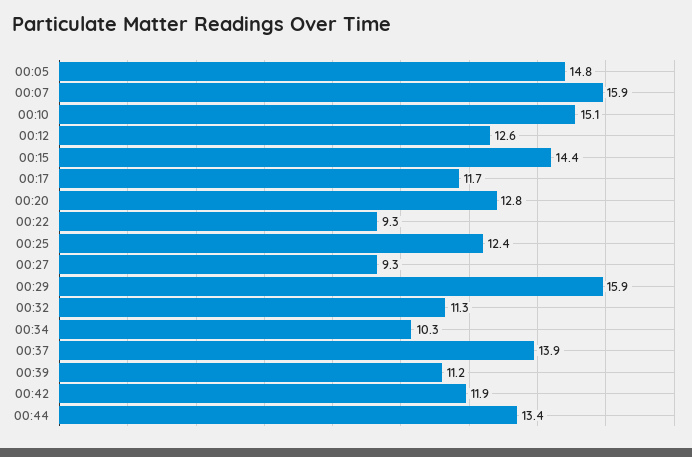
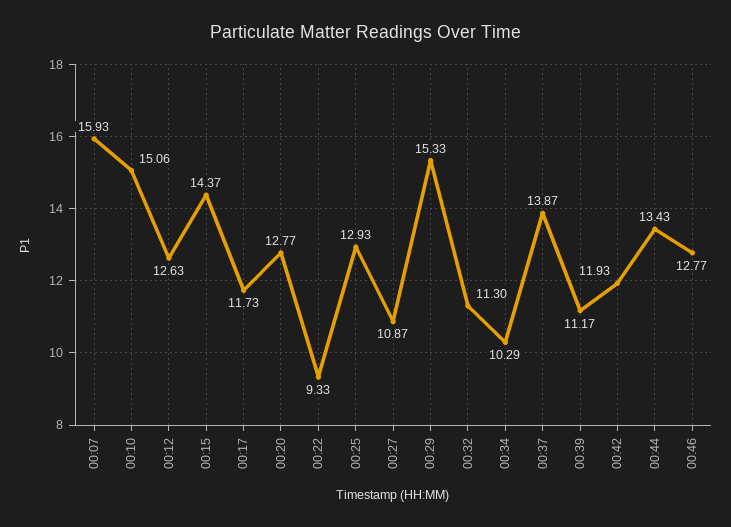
00:05: 14.8 -> none
00:25: 12.4 -> 12.93
00:27: 9.3 -> 10.87
00:29: 15.9 -> 15.33
00:46: none -> 12.77

